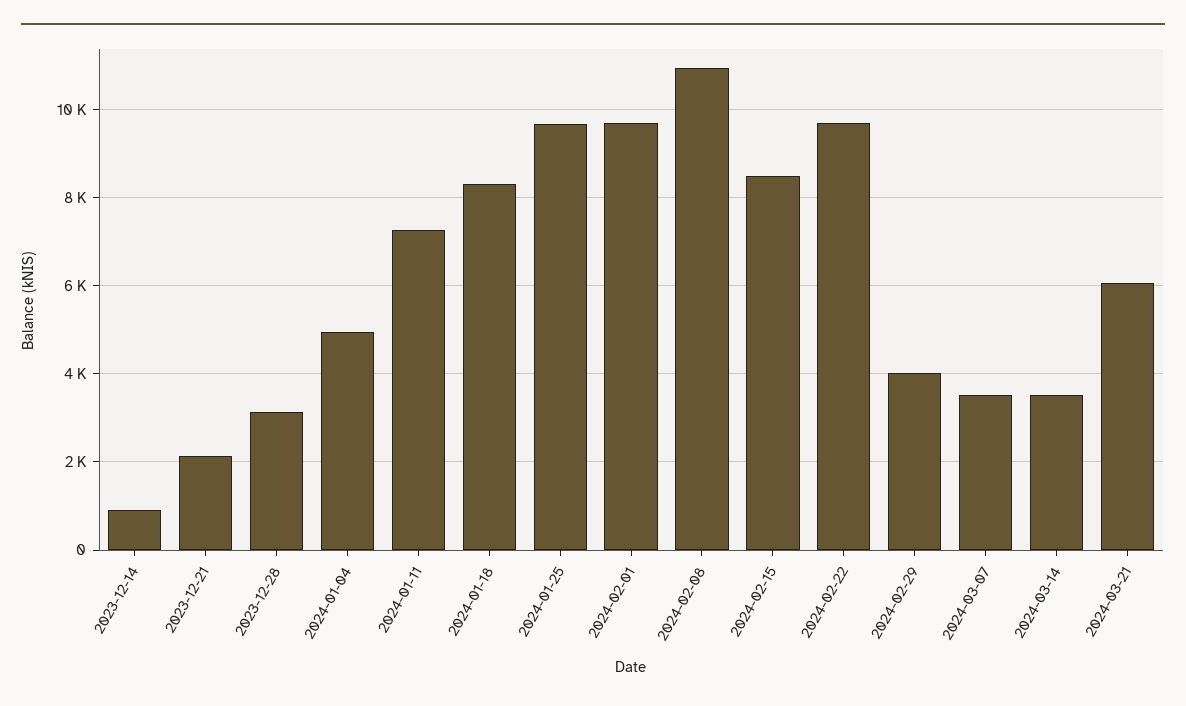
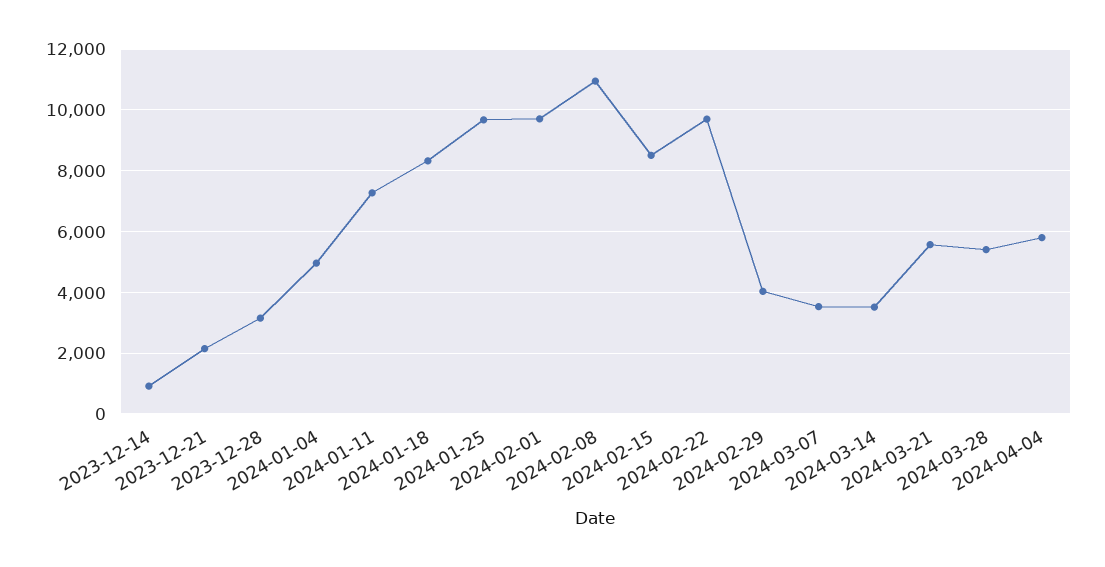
2024-03-21: 6000 -> 5600
2024-03-28: none -> 5400
2024-04-04: none -> 5800

